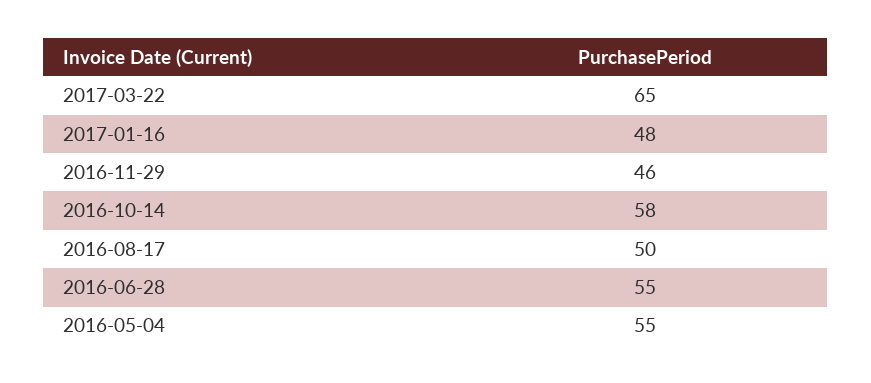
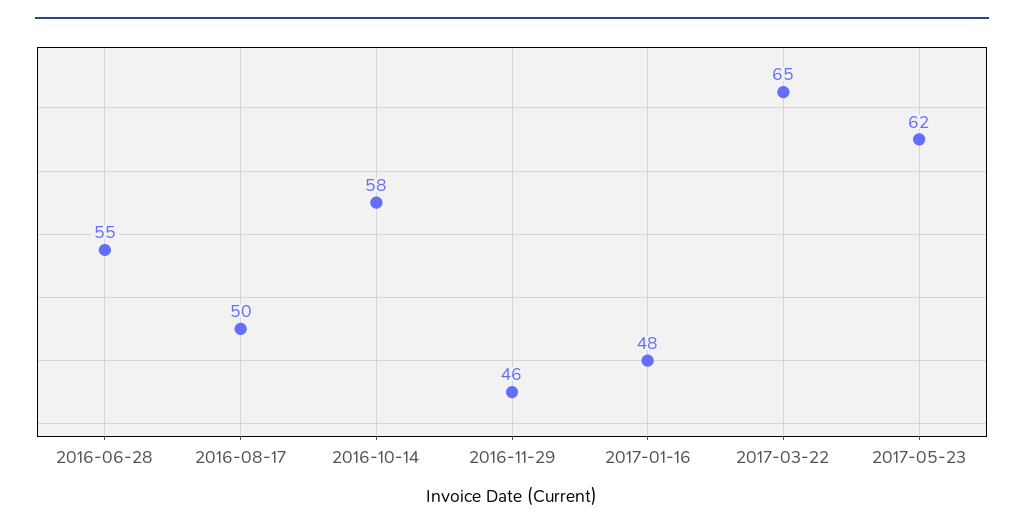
2016-05-04: 55 -> none
2017-05-23: none -> 62

